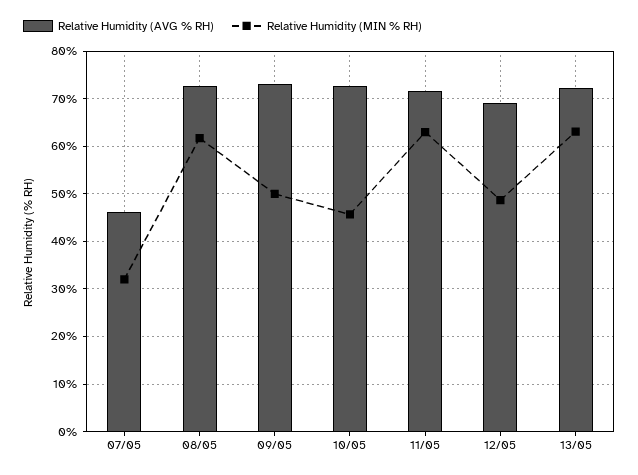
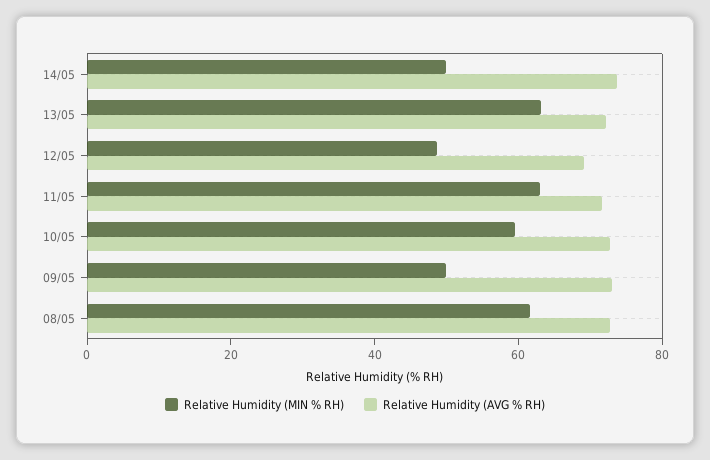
Relative Humidity (AVG % RH), 07/05: 46 -> none
Relative Humidity (MIN % RH), 07/05: 32 -> none
Relative Humidity (MIN % RH), 10/05: 46 -> 60
Relative Humidity (MIN % RH), 14/05: none -> 50
Relative Humidity (AVG % RH), 14/05: none -> 75

